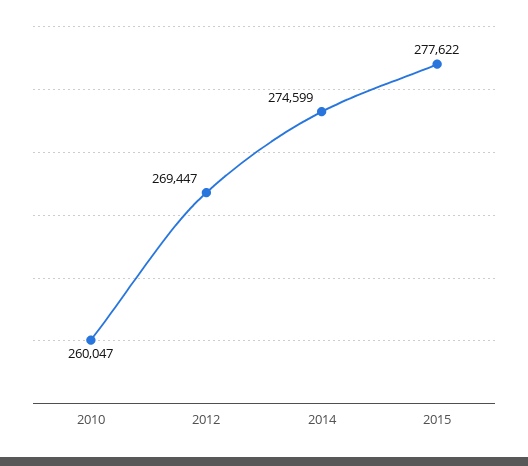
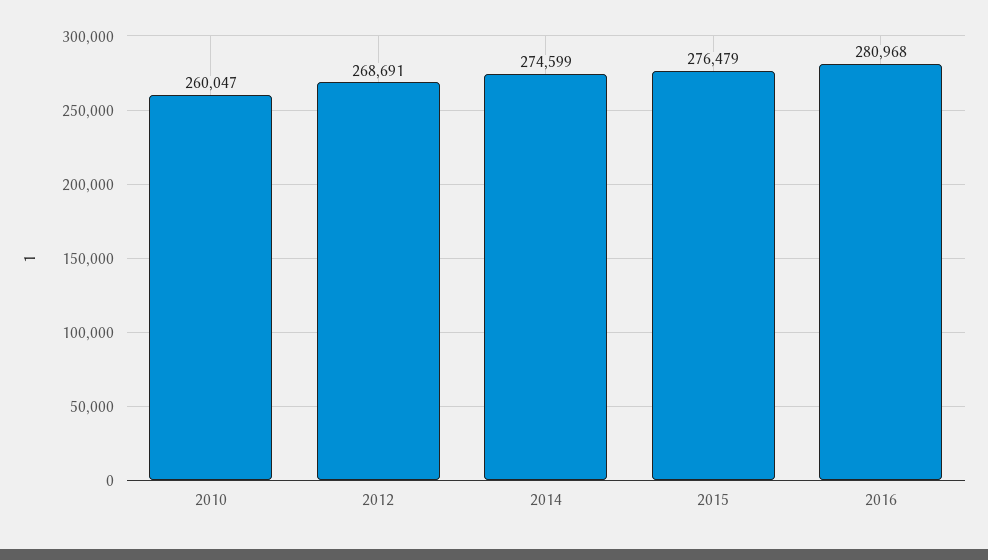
2012: 269447 -> 268691
2015: 277622 -> 276479
2016: none -> 280968

